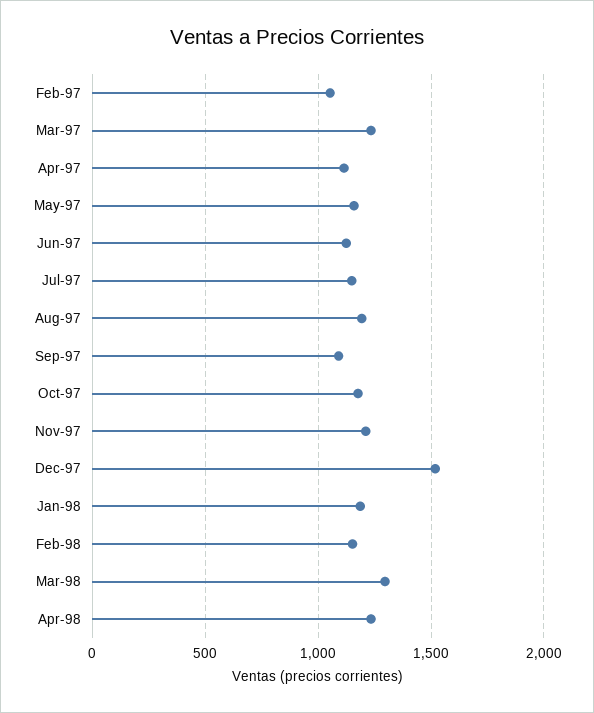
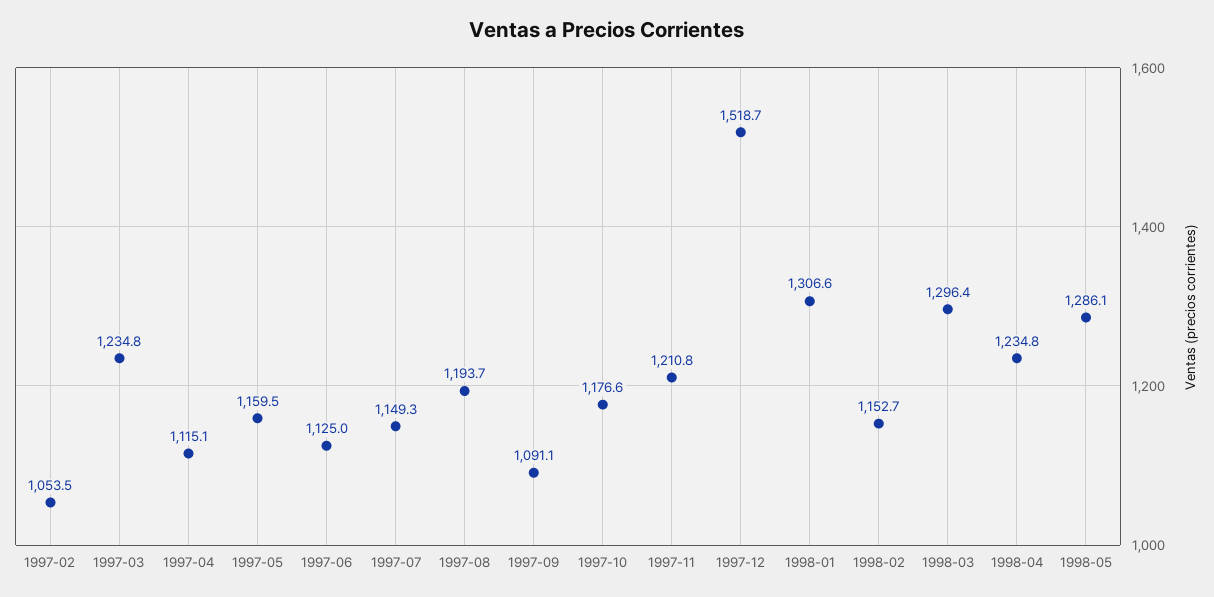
Jan-98: 1200 -> 1306.6
1998-05: none -> 1286.1

